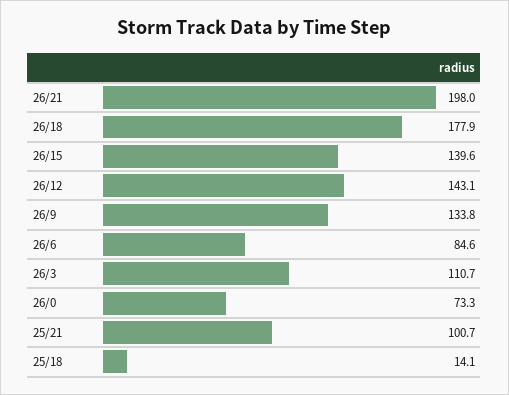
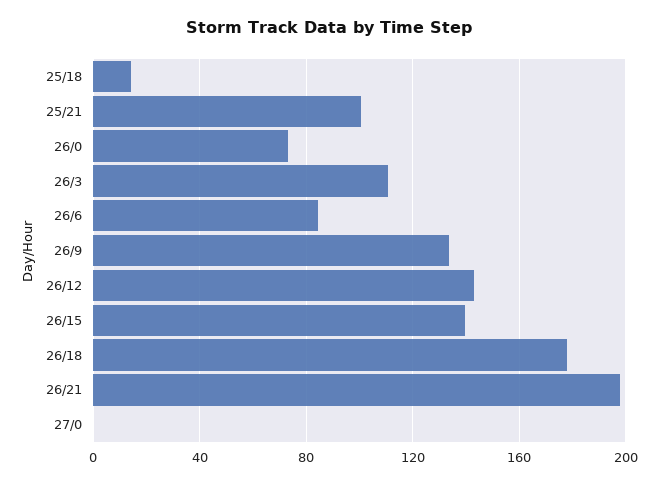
27/0: none -> 0

